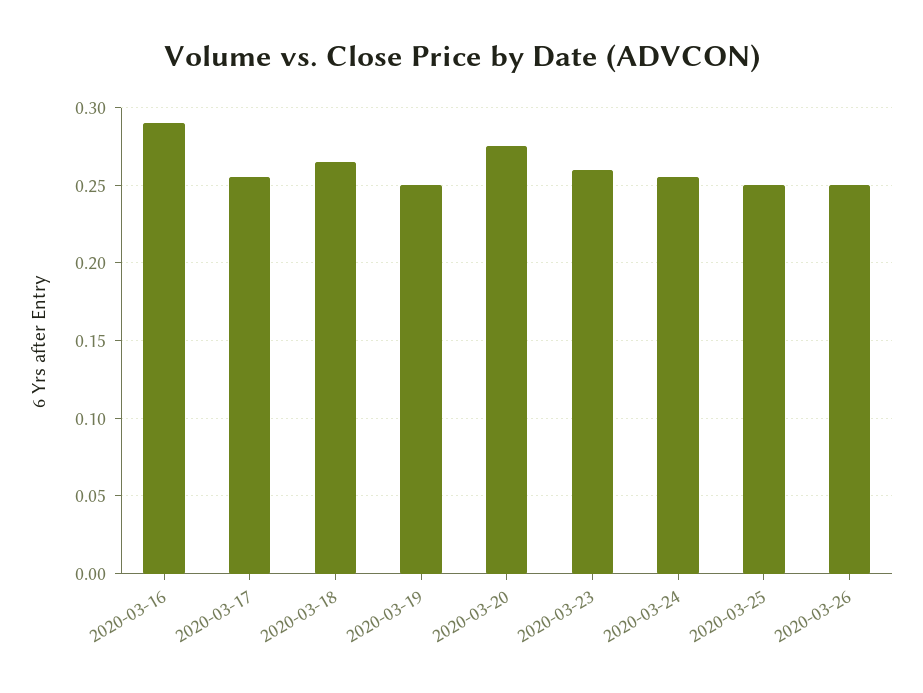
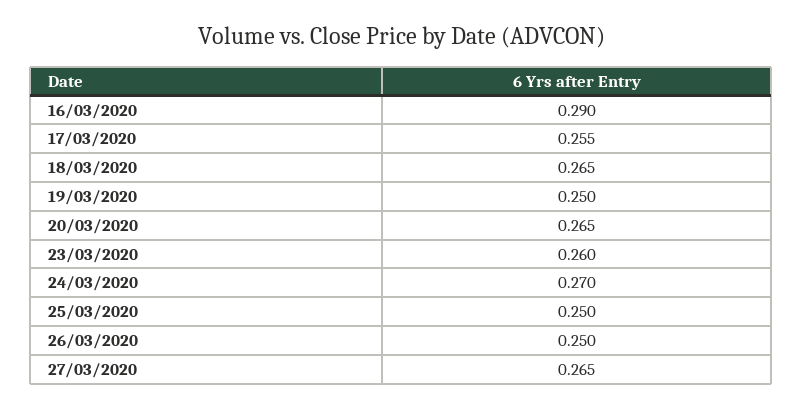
2020-03-20: 0.275 -> 0.265
2020-03-24: 0.255 -> 0.27
27/03/2020: none -> 0.265

